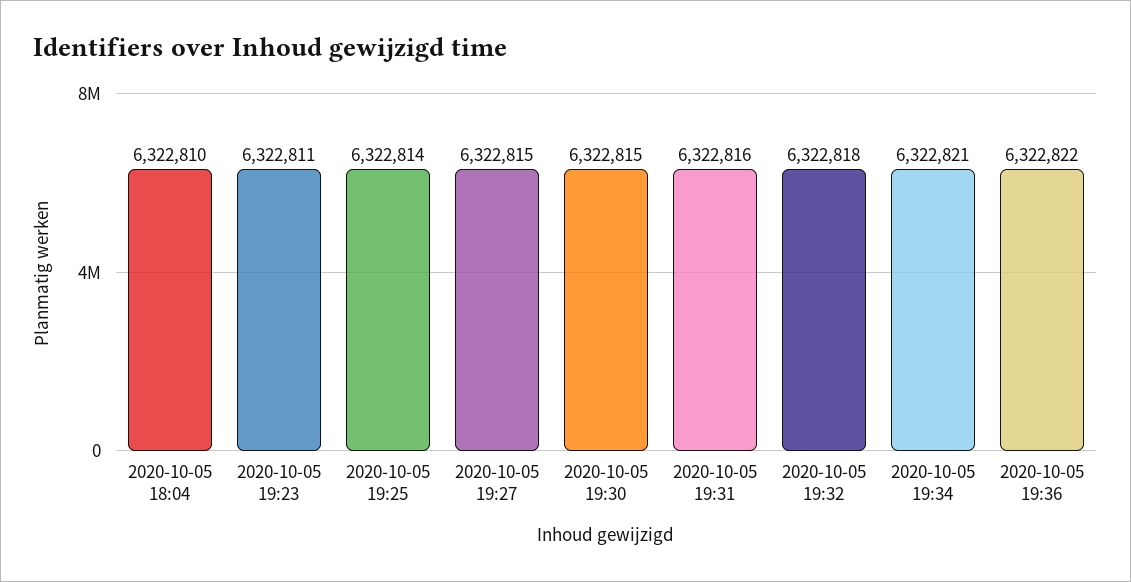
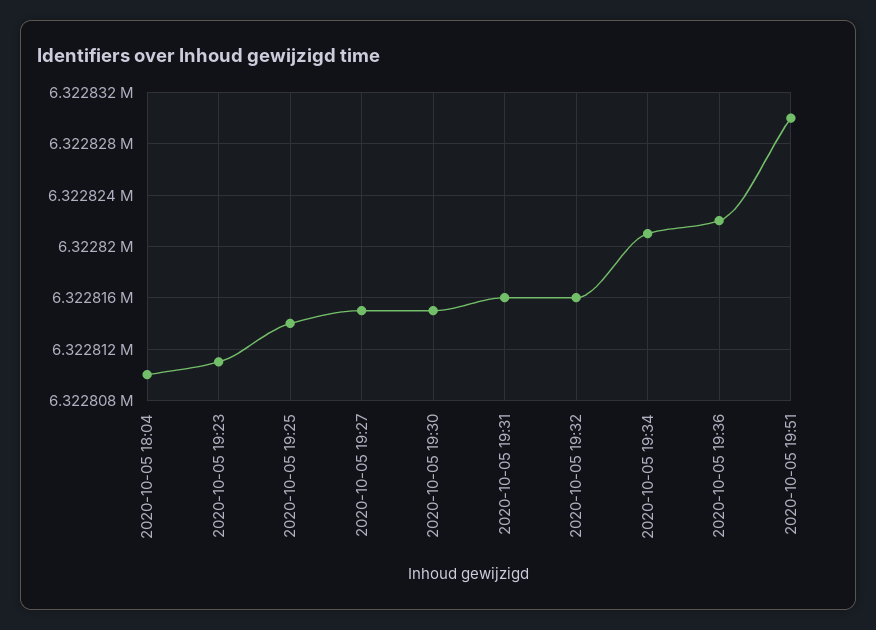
2020-10-05 19:32: 6322818 -> 6322816
2020-10-05 19:51: none -> 6322830

